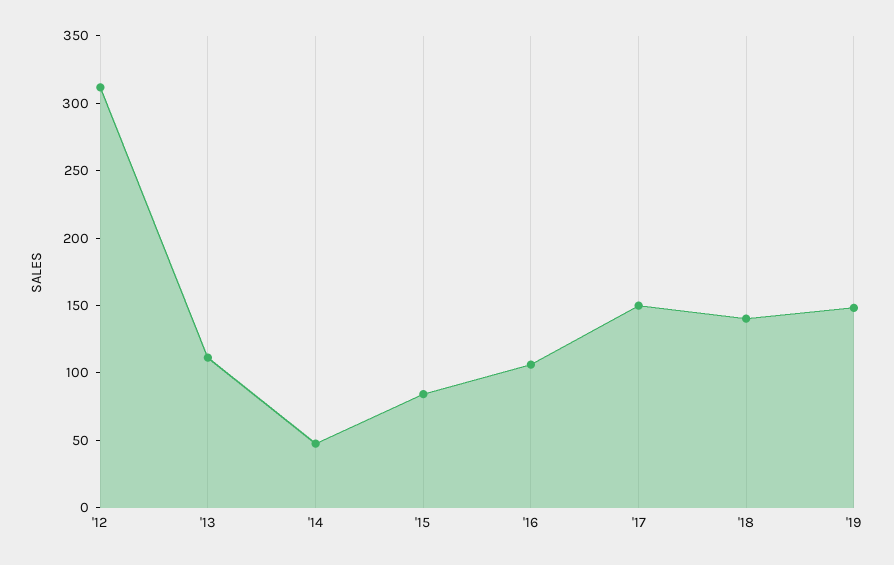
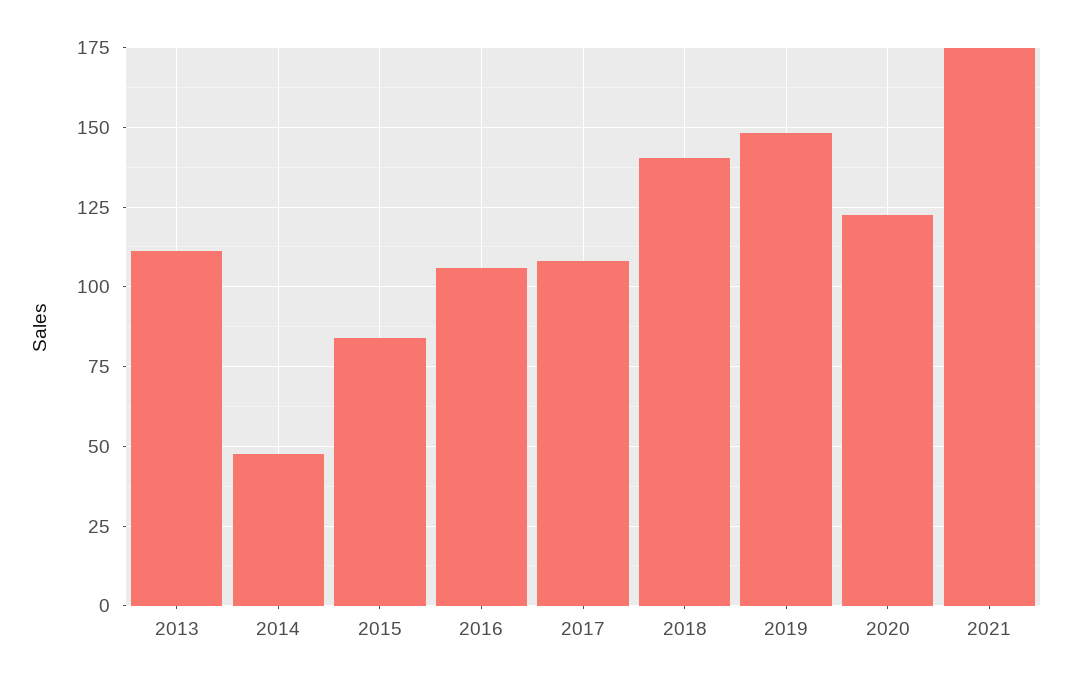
'12: 310 -> none
'17: 150 -> 107.5
2020: none -> 122.5
2021: none -> 175

